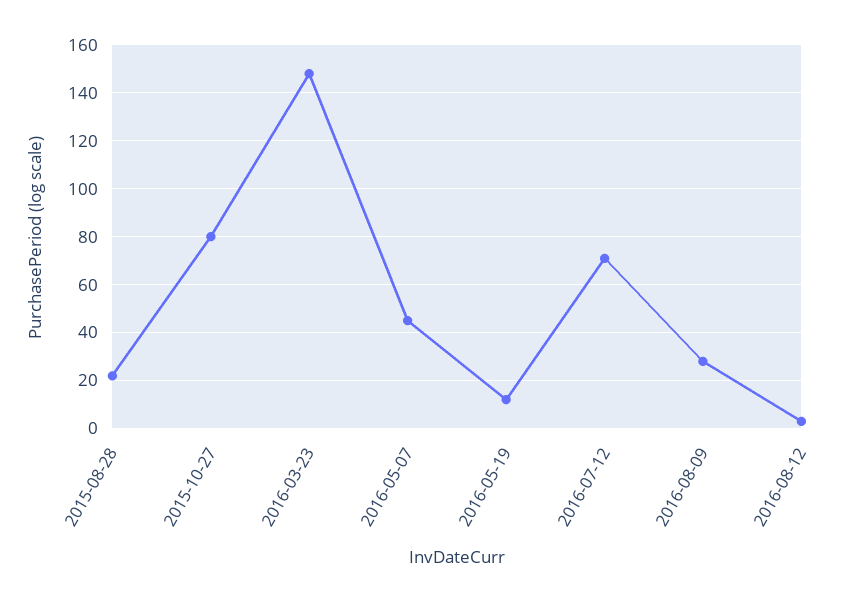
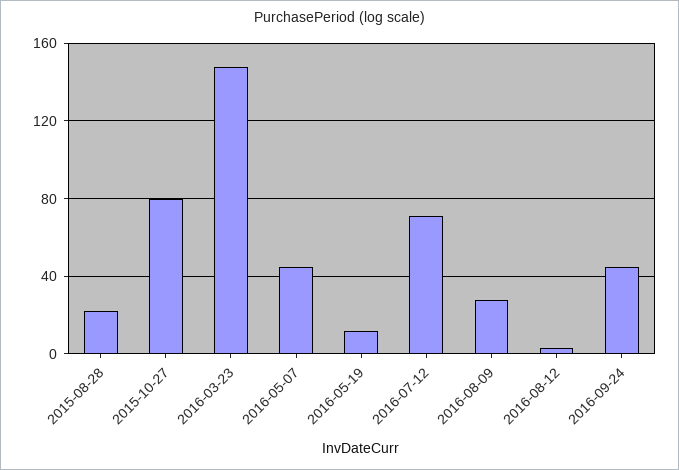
2016-09-24: none -> 45

